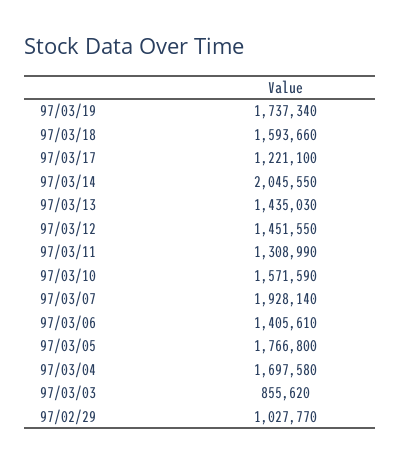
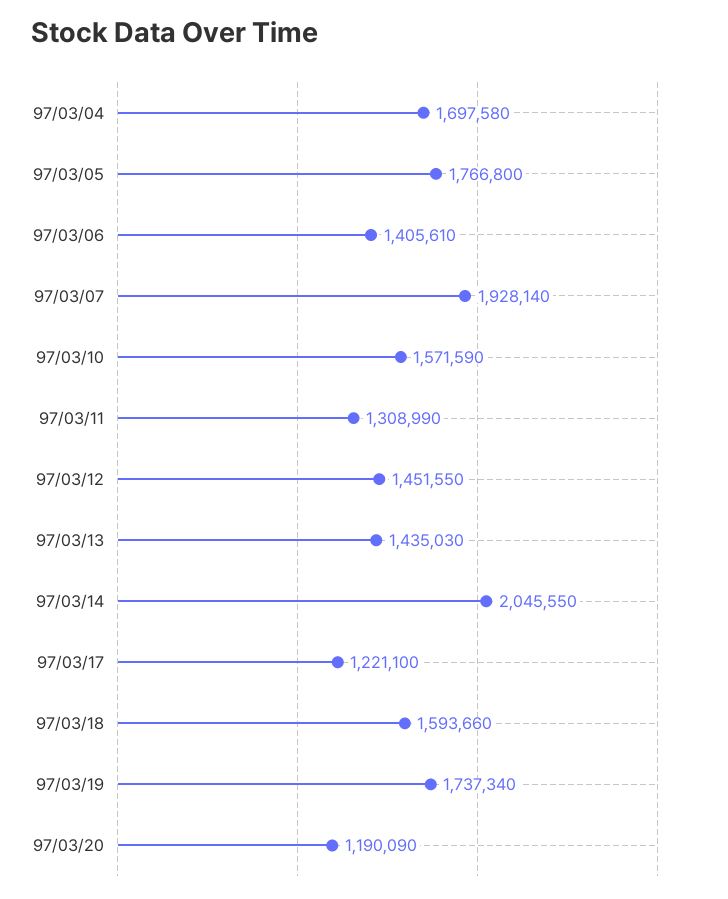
97/03/03: 855620 -> none
97/02/29: 1027770 -> none
97/03/20: none -> 1190090

